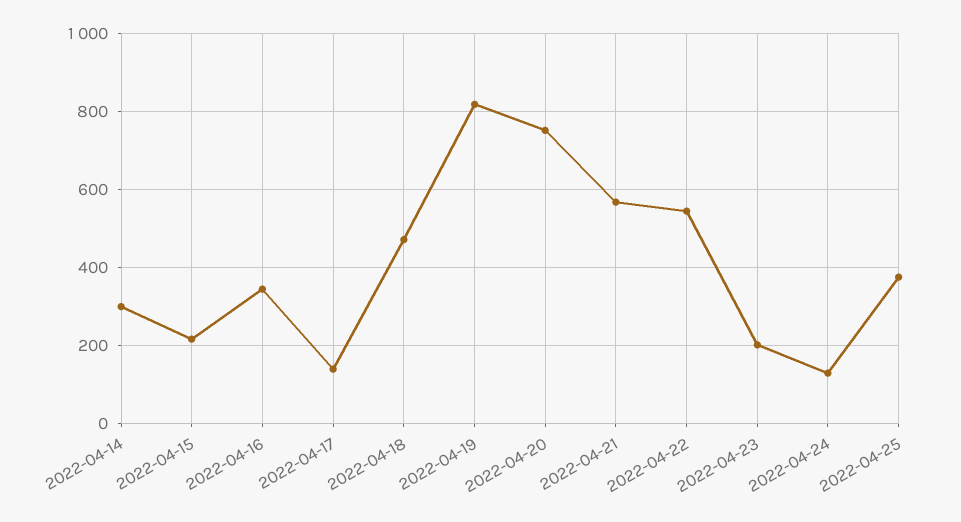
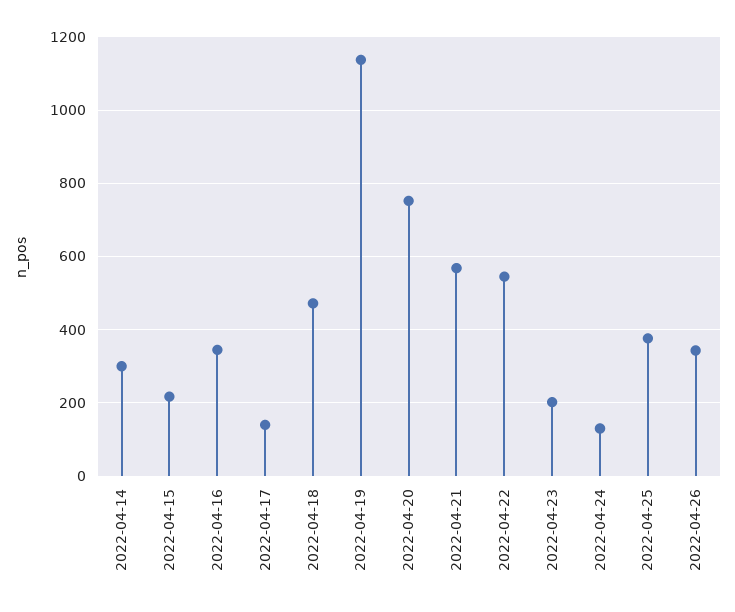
2022-04-19: 820 -> 1140
2022-04-26: none -> 340

